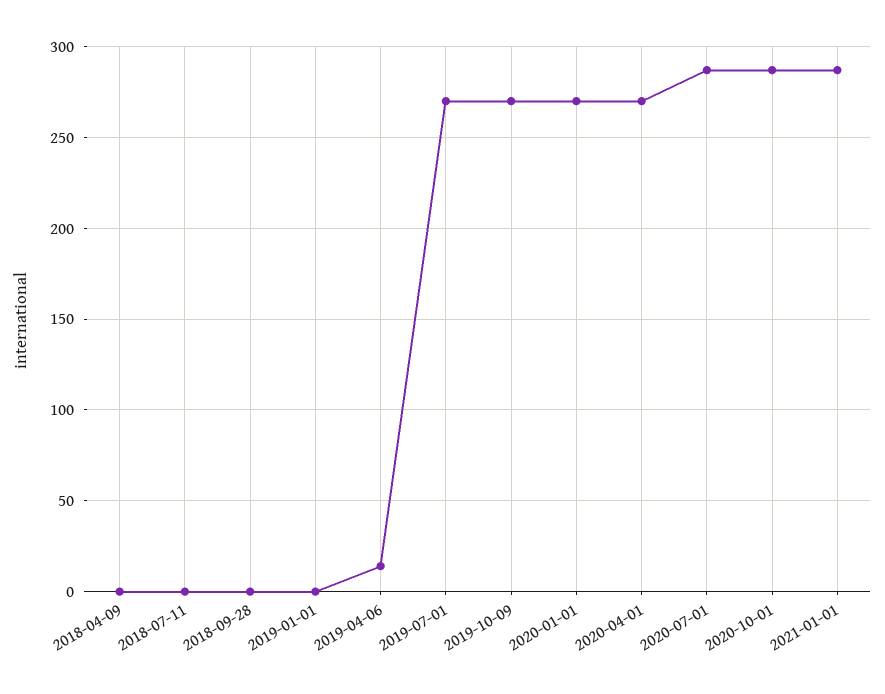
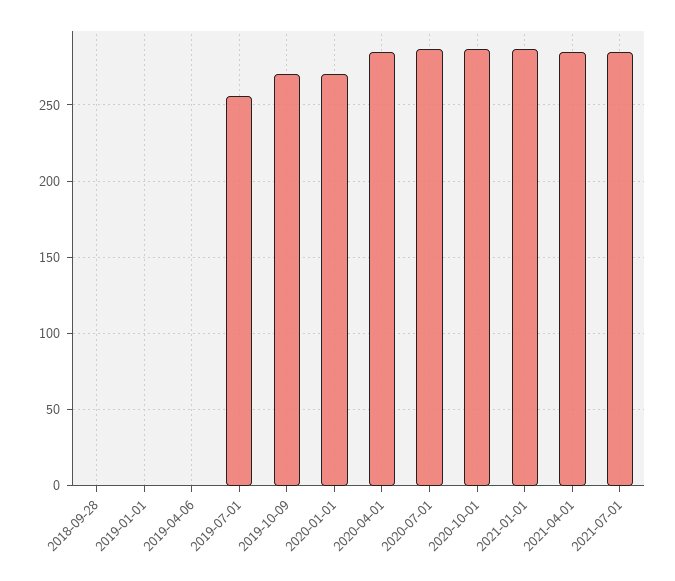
2018-04-09: 0 -> none
2018-07-11: 0 -> none
2019-04-06: 15 -> 0
2019-07-01: 270 -> 255
2020-04-01: 270 -> 285
2021-04-01: none -> 285
2021-07-01: none -> 285

